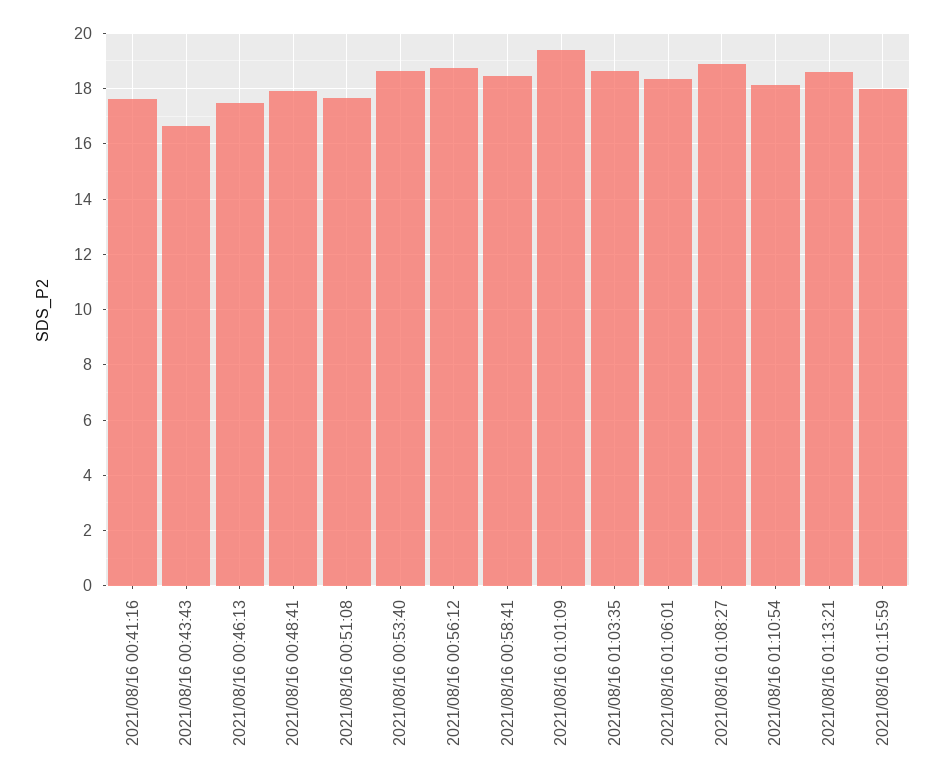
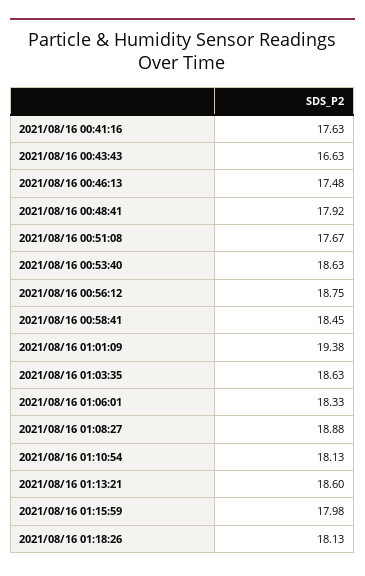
2021/08/16 01:18:26: none -> 18.13

